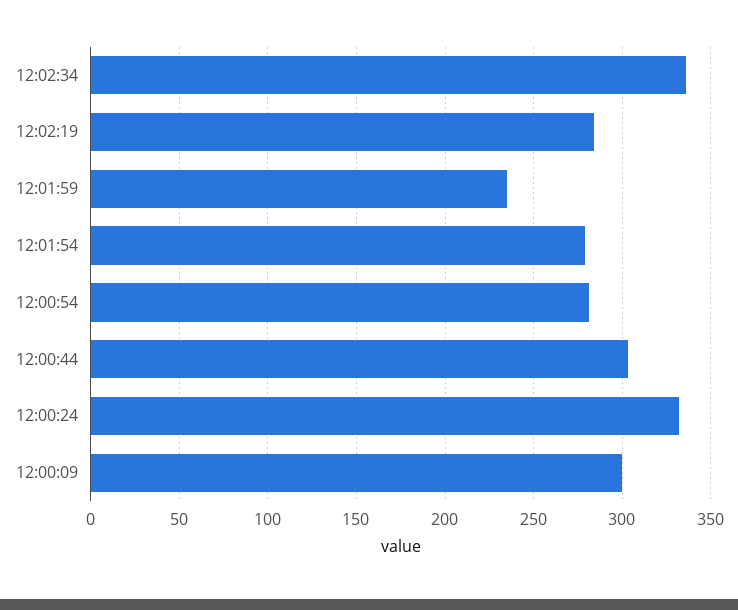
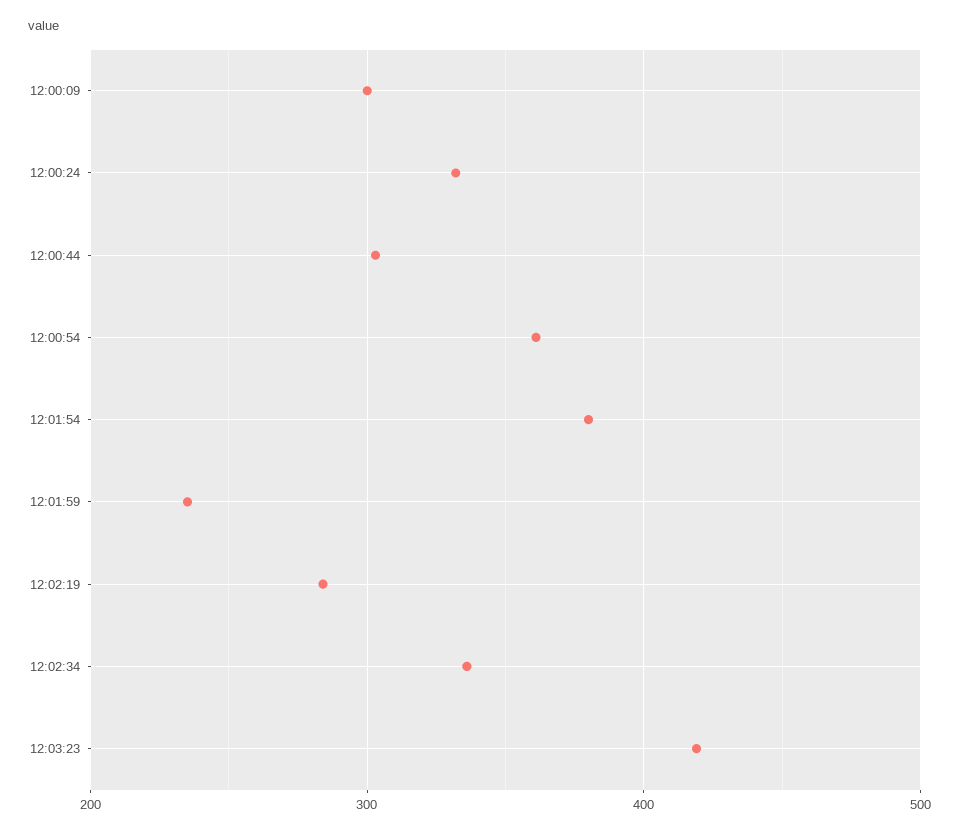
12:01:54: 280 -> 380
12:00:54: 280 -> 360
12:03:23: none -> 420

